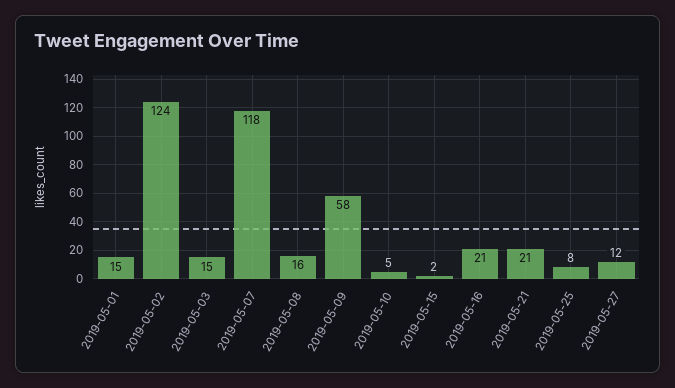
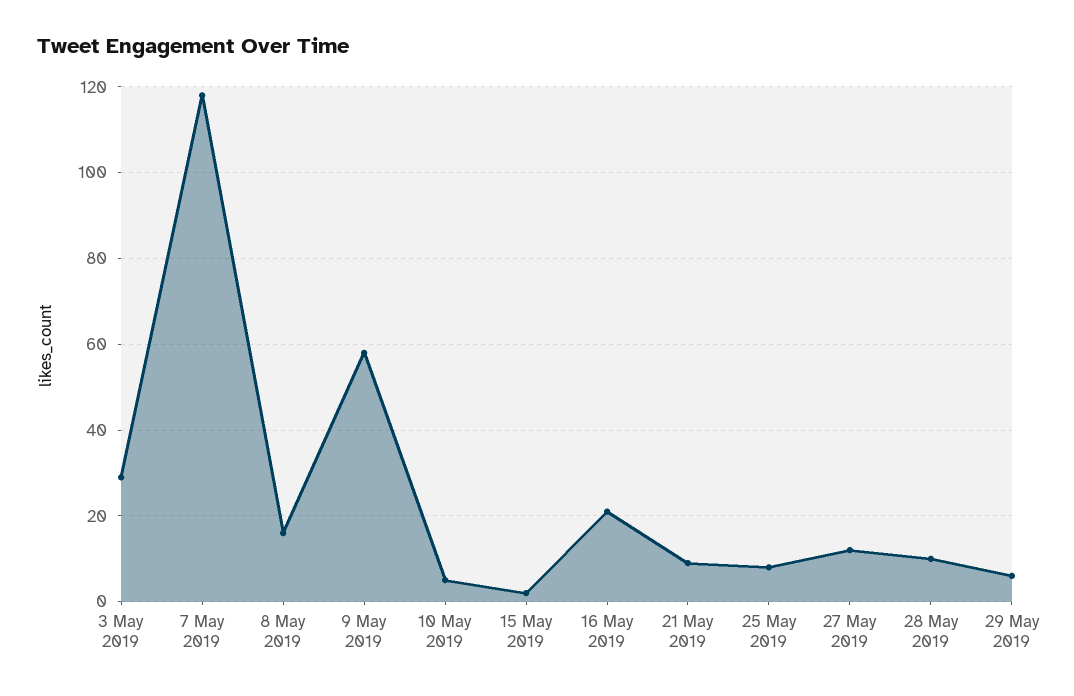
2019-05-01: 15 -> none
2019-05-02: 124 -> none
2019-05-03: 15 -> 30
2019-05-21: 21 -> 10
28 May 2019: none -> 10
29 May 2019: none -> 5

